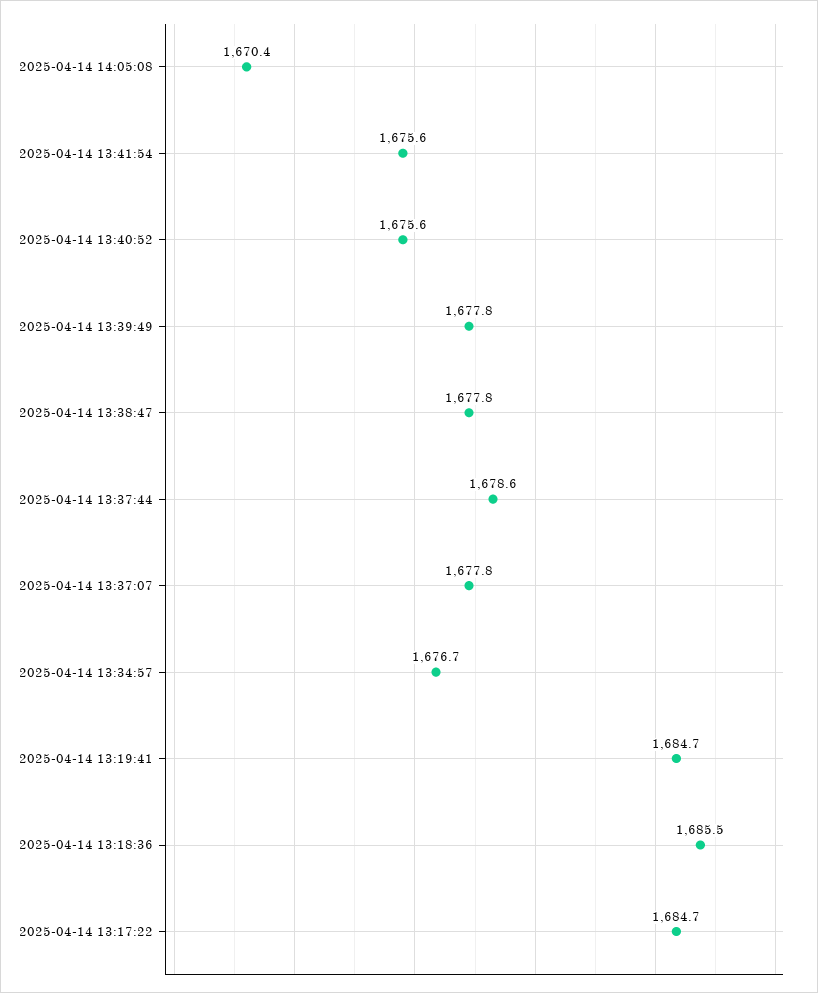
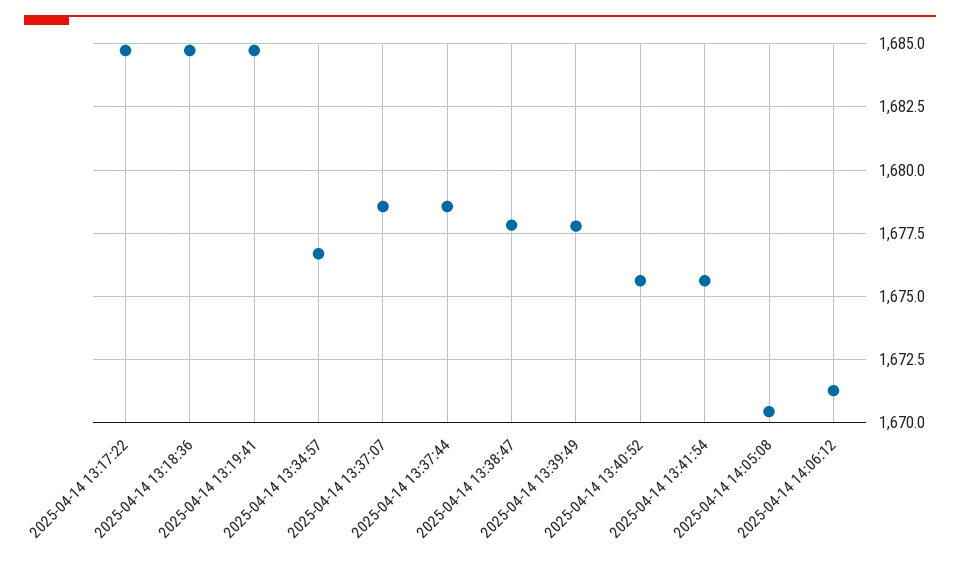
2025-04-14 13:37:07: 1677.8 -> 1678.5
2025-04-14 13:18:36: 1685.5 -> 1684.75
2025-04-14 14:06:12: none -> 1671.25

